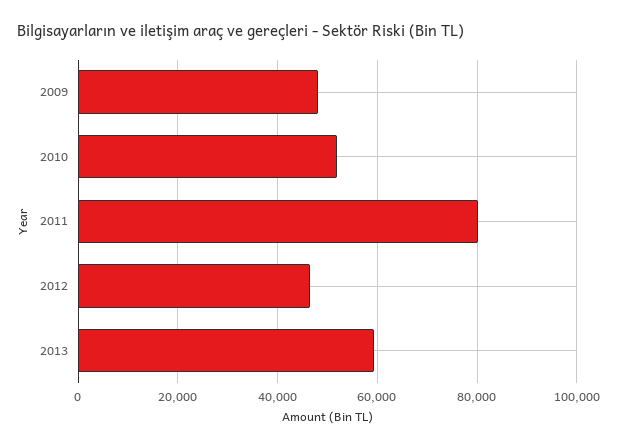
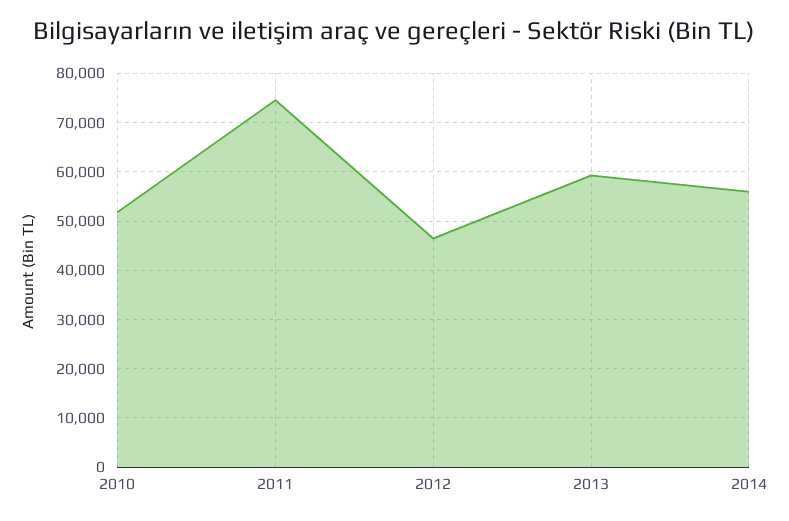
2009: 48000 -> none
2011: 80000 -> 74000
2014: none -> 56000

